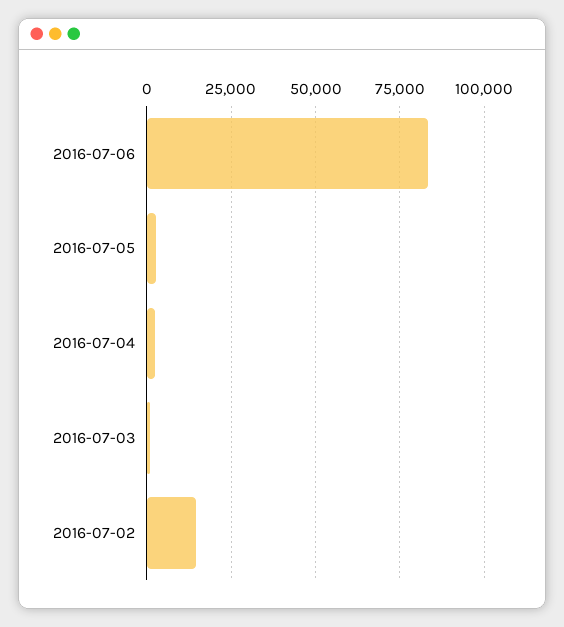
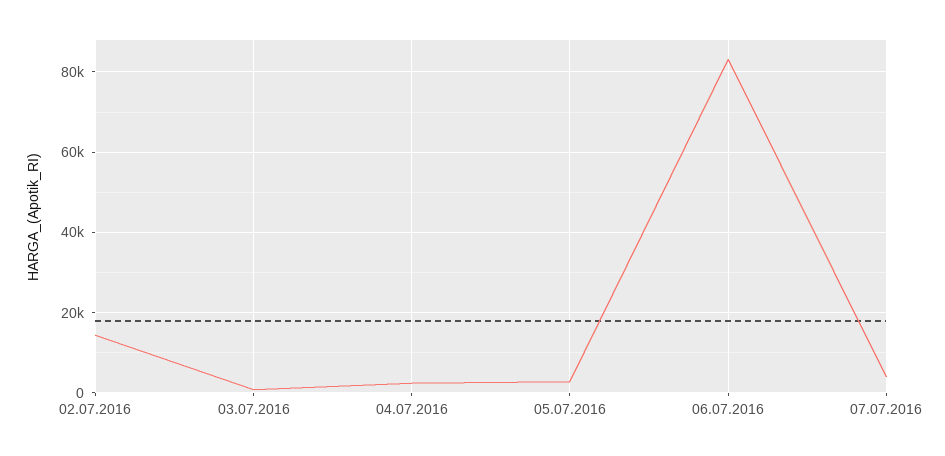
07.07.2016: none -> 4000

